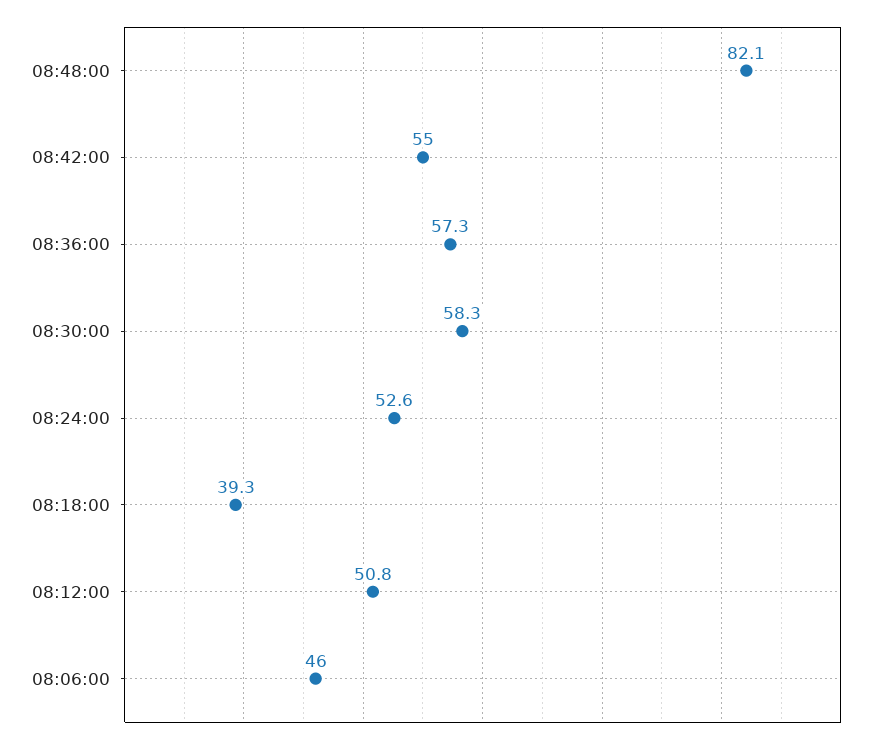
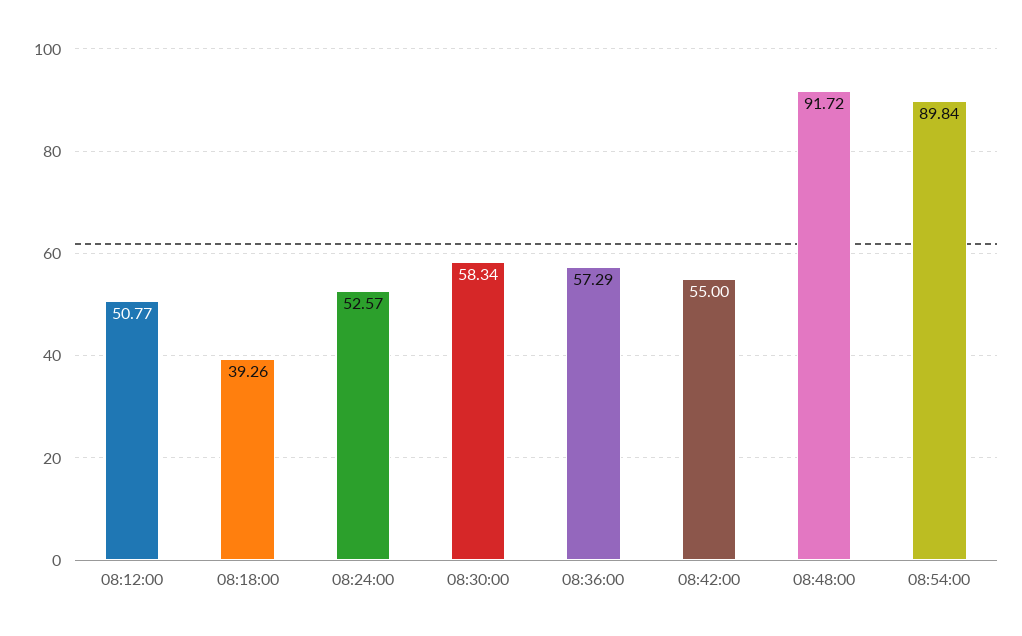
08:48:00: 82.1 -> 91.72
08:06:00: 46 -> none
08:54:00: none -> 89.84

